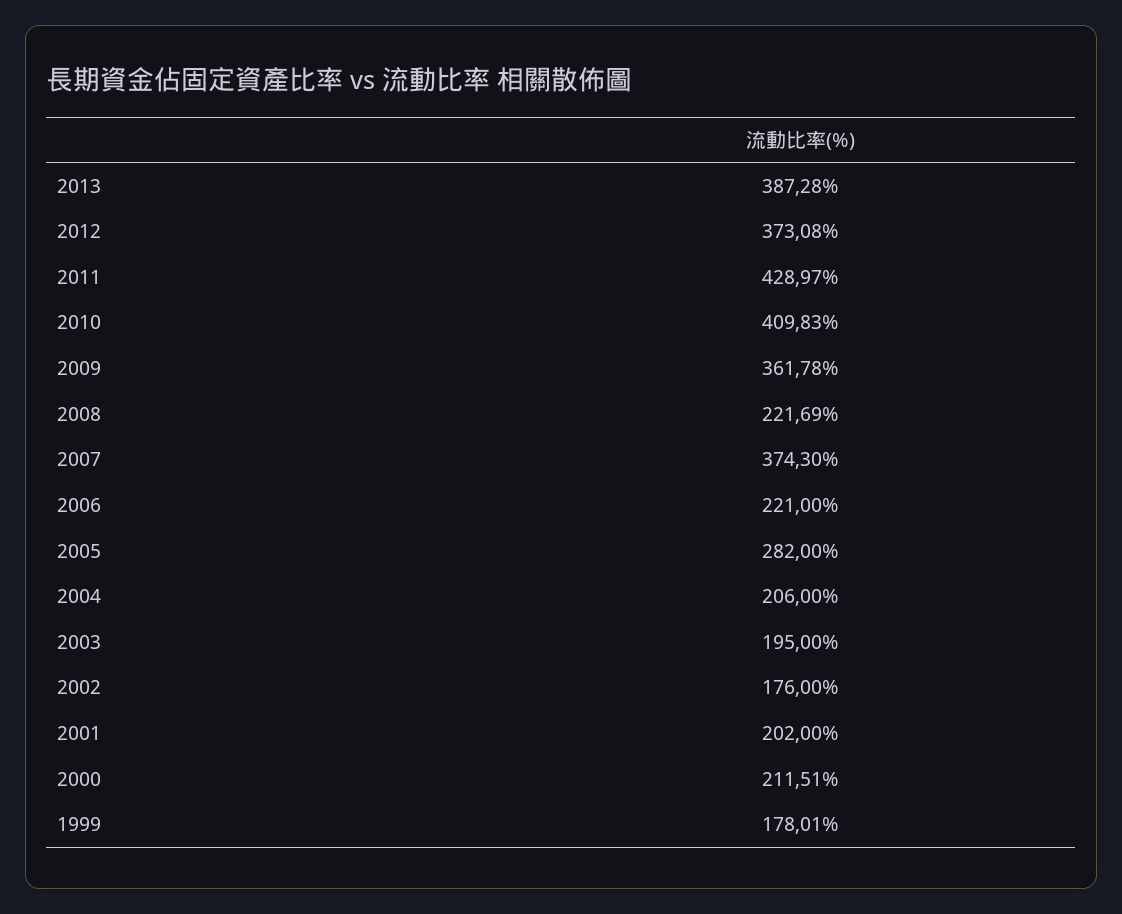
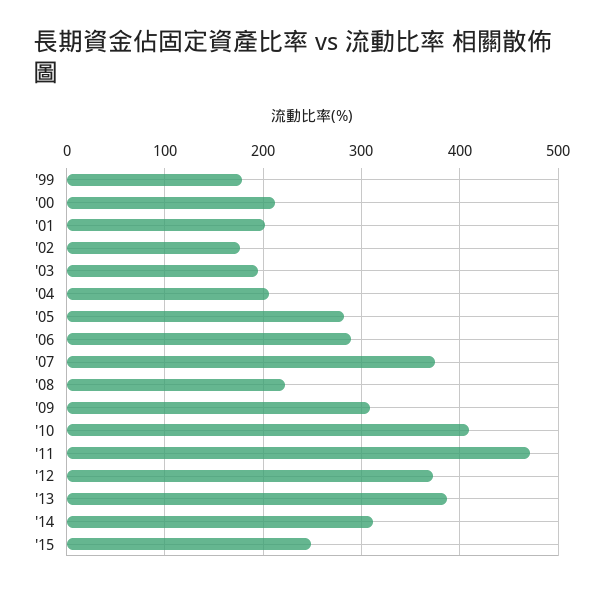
2011: 428.97 -> 470
2009: 361.78 -> 310
2006: 221 -> 290
'14: none -> 310
'15: none -> 250

